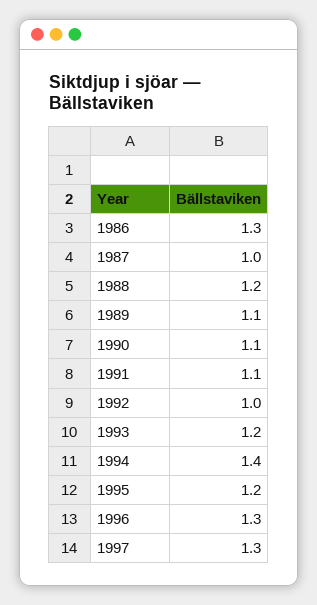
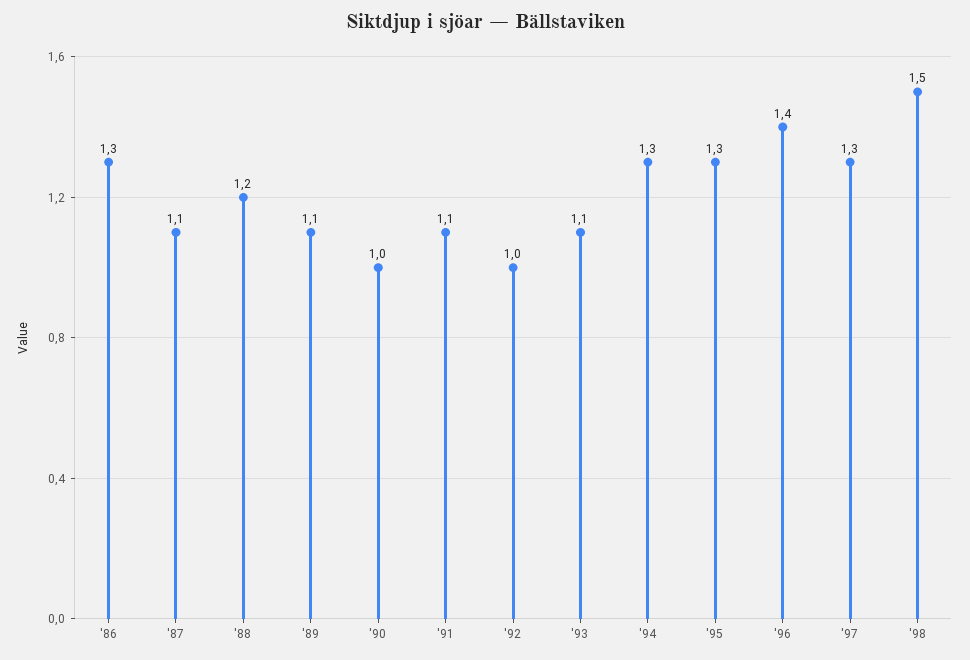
1987: 1 -> 1.1
1990: 1.1 -> 1
1993: 1.2 -> 1.1
1994: 1.4 -> 1.3
1995: 1.2 -> 1.3
1996: 1.3 -> 1.4
'98: none -> 1.5

